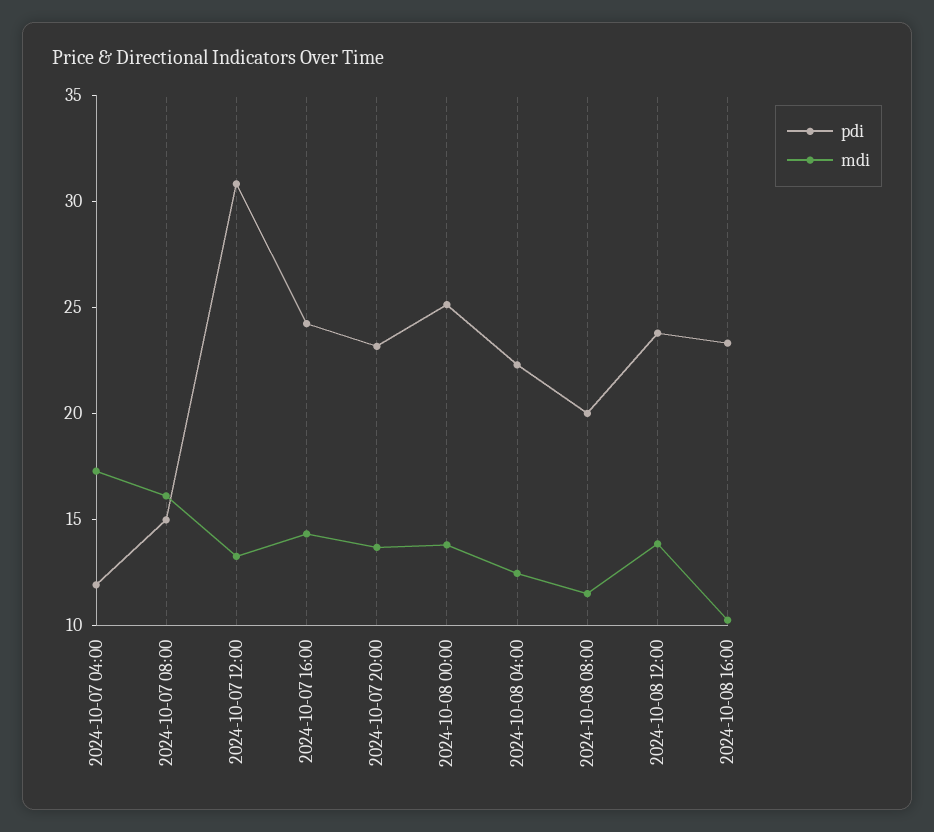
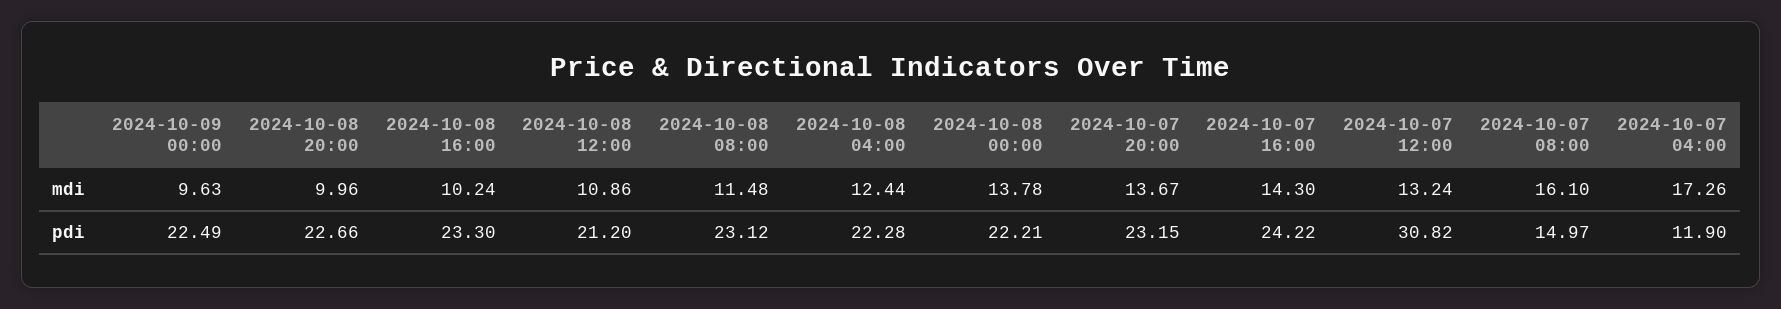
pdi, 2024-10-08 00:00: 25 -> 22.21
pdi, 2024-10-08 08:00: 20 -> 23.12
pdi, 2024-10-08 12:00: 24 -> 21.2
mdi, 2024-10-08 12:00: 14 -> 10.86
mdi, 2024-10-09 00:00: none -> 9.63
mdi, 2024-10-08 20:00: none -> 9.96
pdi, 2024-10-09 00:00: none -> 22.49
pdi, 2024-10-08 20:00: none -> 22.66

